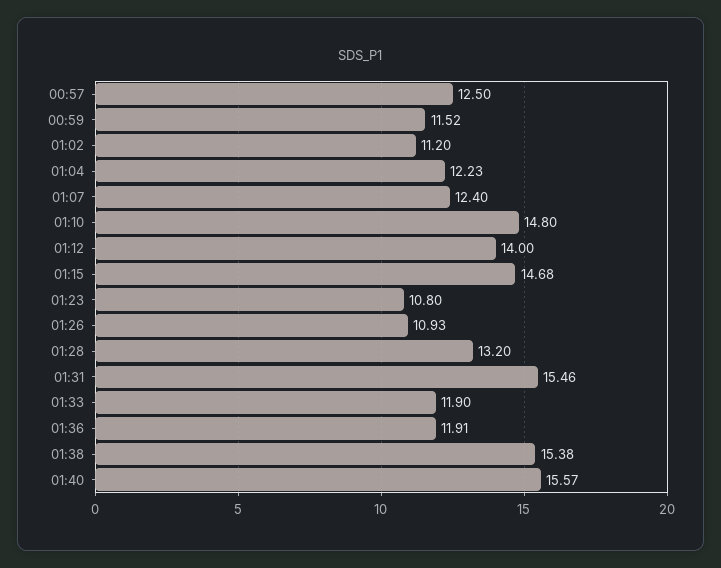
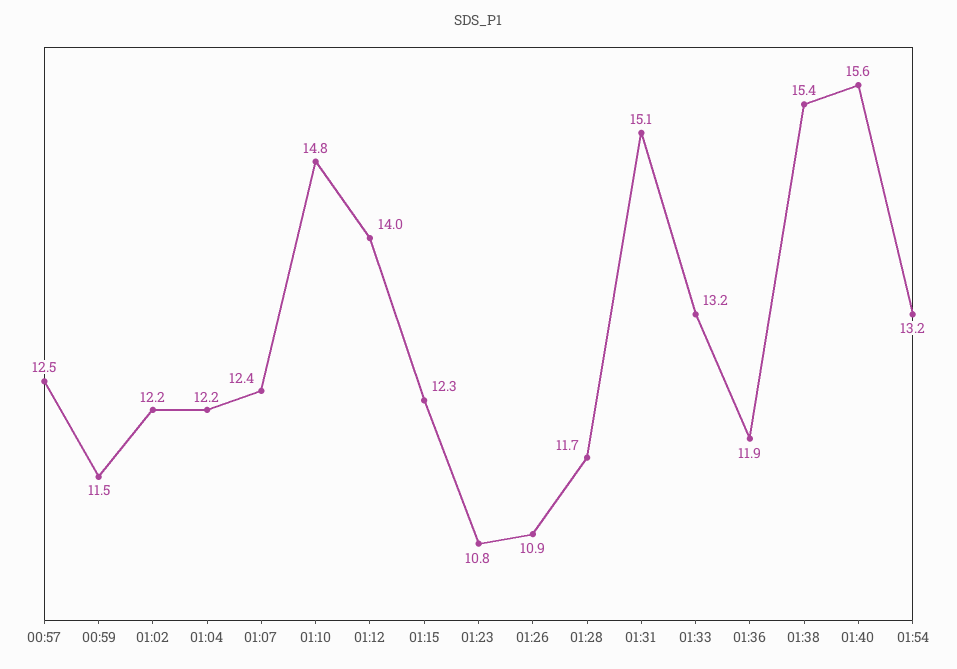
01:02: 11.2 -> 12.2
01:15: 14.68 -> 12.3
01:28: 13.2 -> 11.7
01:31: 15.46 -> 15.1
01:33: 11.9 -> 13.2
01:54: none -> 13.2

